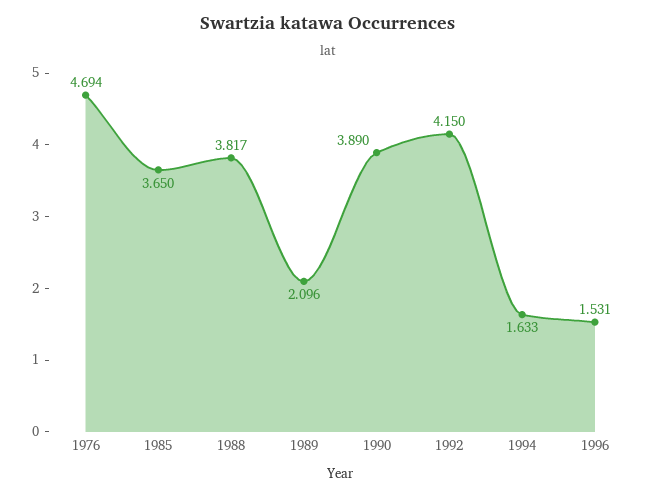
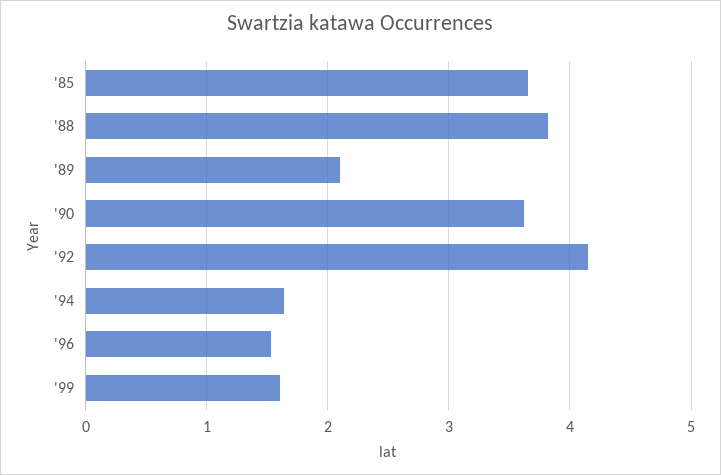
1976: 4.694 -> none
1990: 3.89 -> 3.6
'99: none -> 1.6

